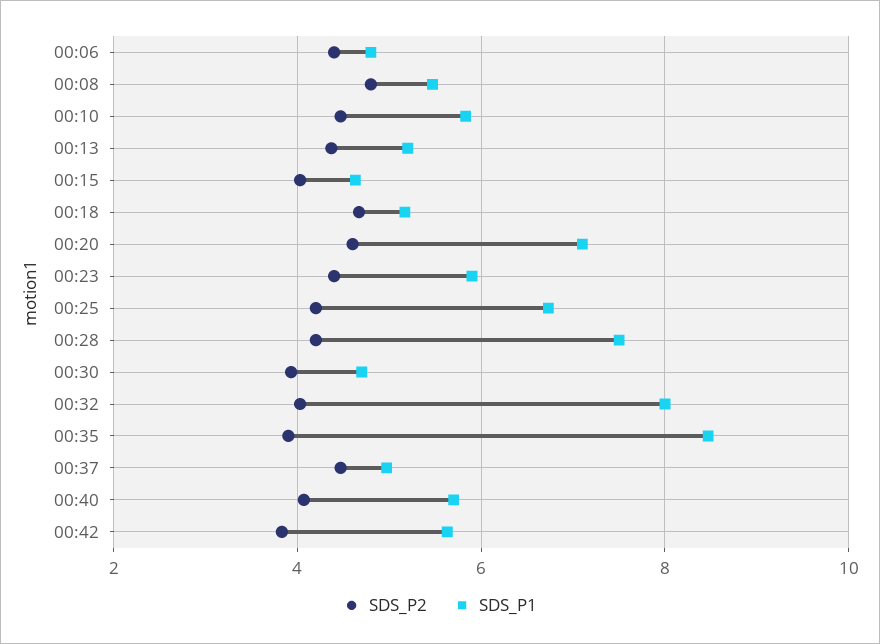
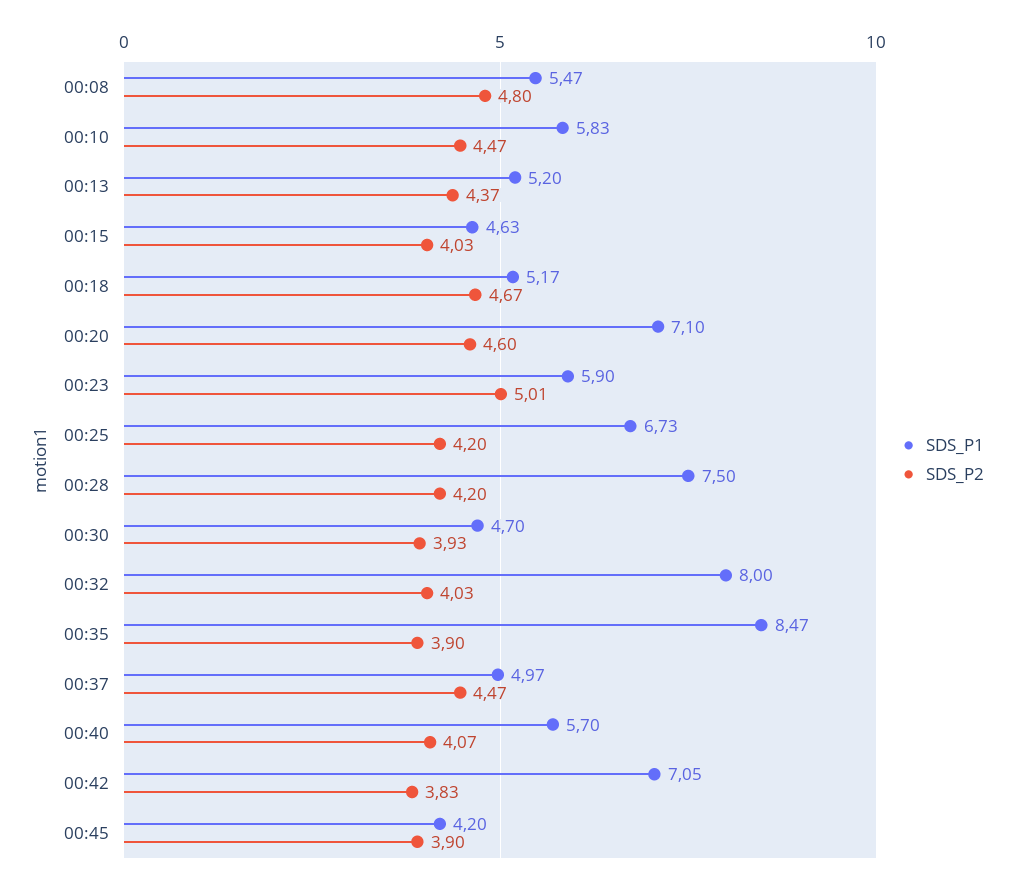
SDS_P2, 00:06: 4.4 -> none
SDS_P1, 00:06: 4.8 -> none
SDS_P2, 00:23: 4.4 -> 5.01
SDS_P1, 00:42: 5.6 -> 7.05
SDS_P1, 00:45: none -> 4.2
SDS_P2, 00:45: none -> 3.9

